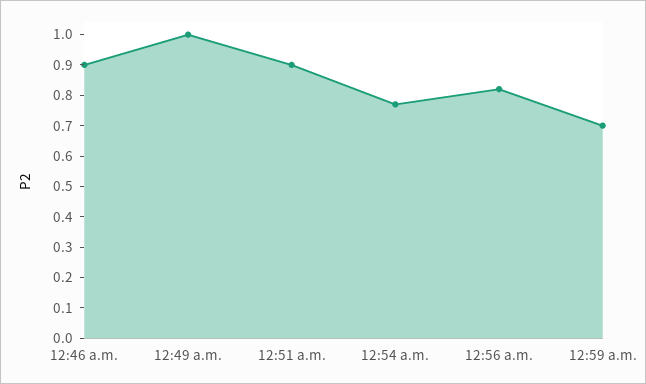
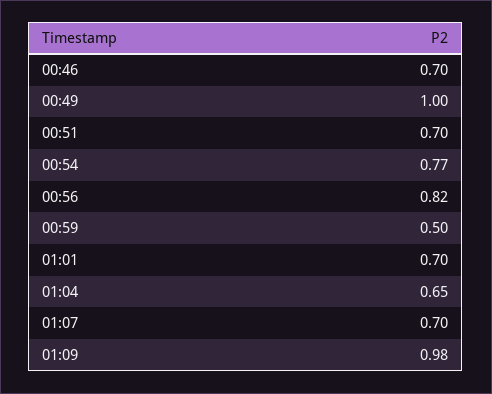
12:46 a.m.: 0.9 -> 0.7
12:51 a.m.: 0.9 -> 0.7
12:59 a.m.: 0.7 -> 0.5
01:01: none -> 0.7
01:04: none -> 0.65
01:07: none -> 0.7
01:09: none -> 0.98

